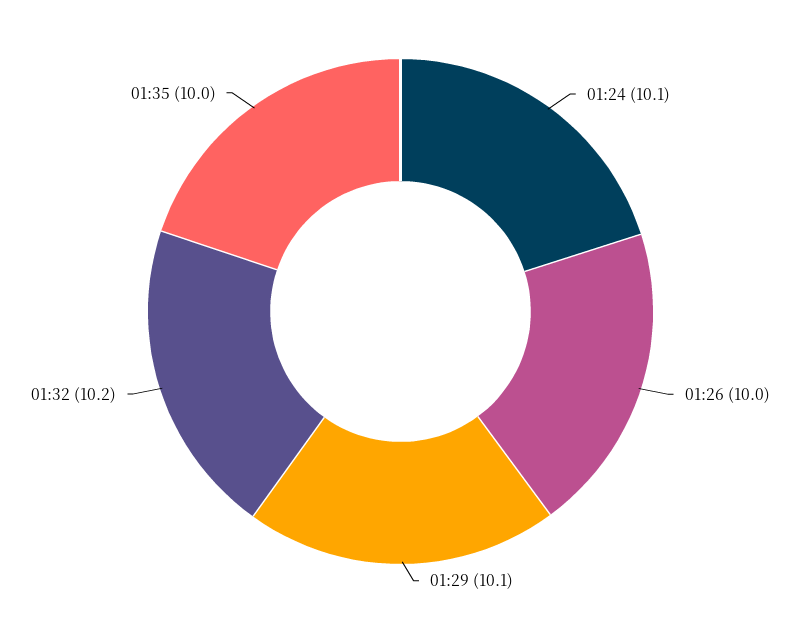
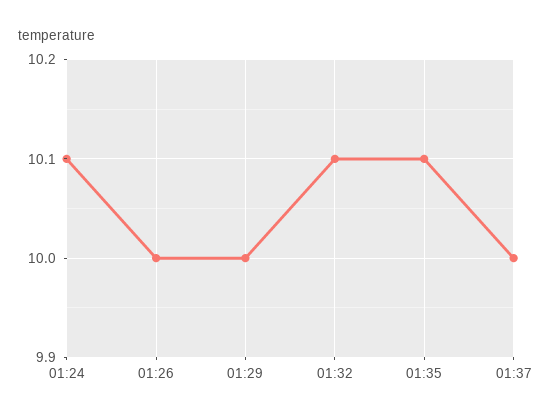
01:29: 10.1 -> 10
01:32: 10.2 -> 10.1
01:35: 10 -> 10.1
01:37: none -> 10

